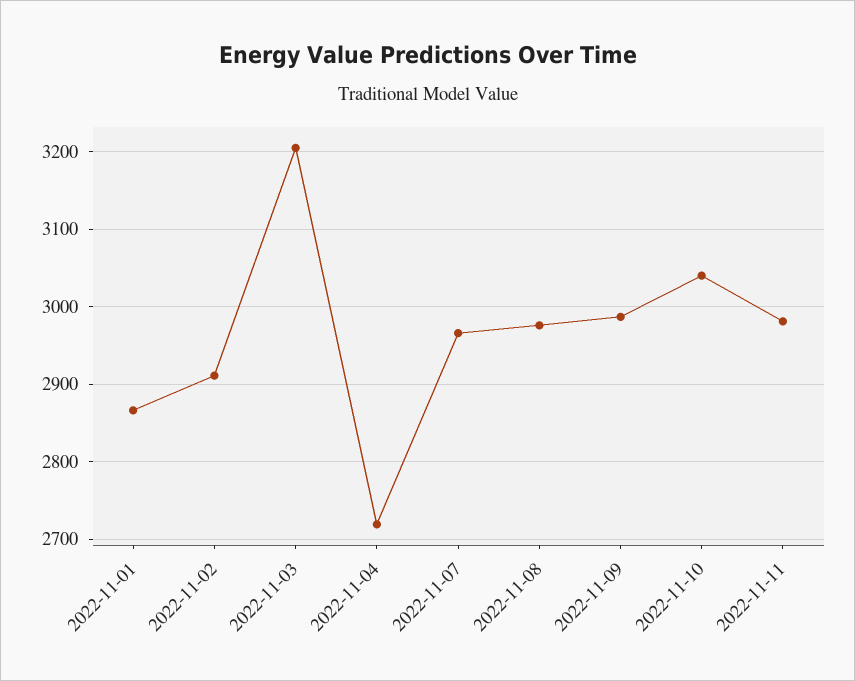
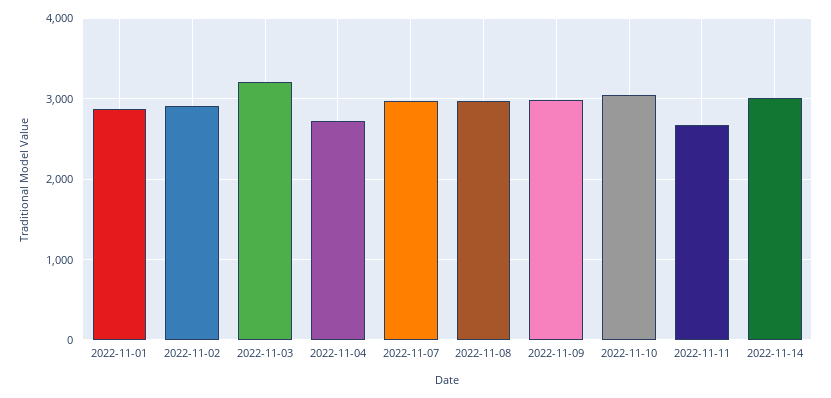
2022-11-11: 2980 -> 2700
2022-11-14: none -> 3000

